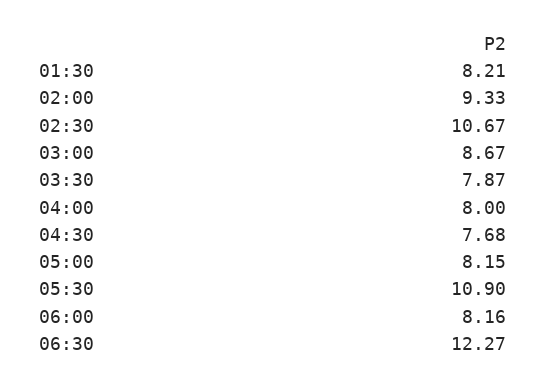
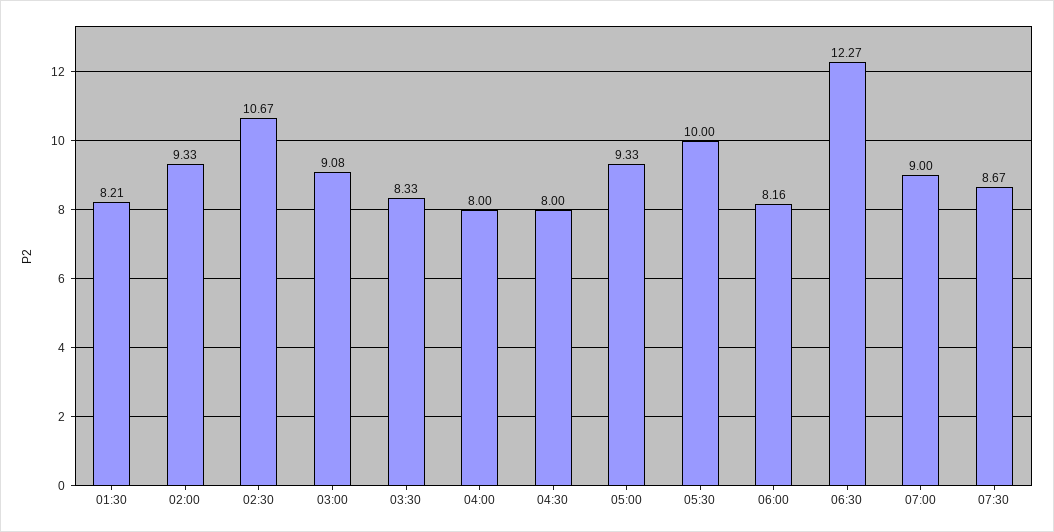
03:00: 8.67 -> 9.08
03:30: 7.87 -> 8.33
04:30: 7.68 -> 8
05:00: 8.15 -> 9.33
05:30: 10.9 -> 10
07:00: none -> 9
07:30: none -> 8.67

